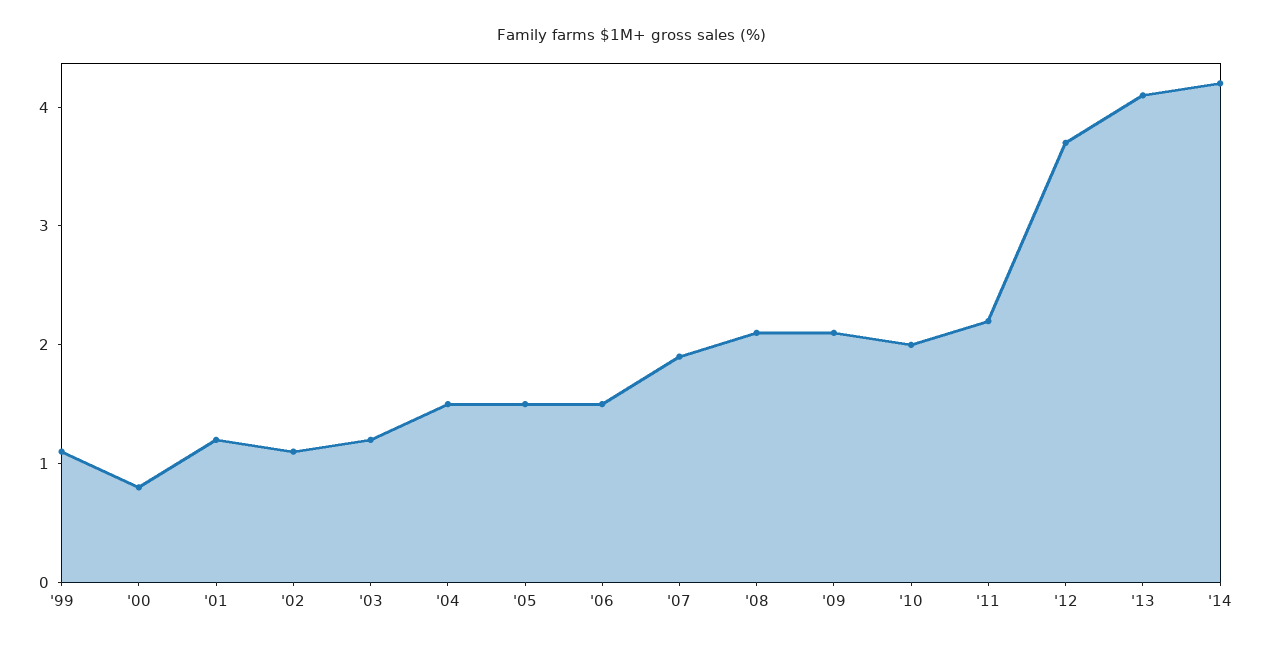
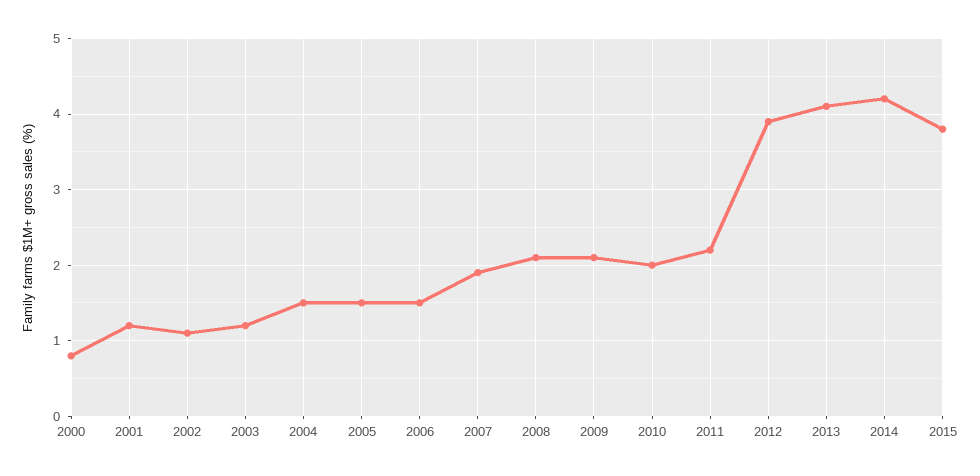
'99: 1.1 -> none
'12: 3.7 -> 3.9
2015: none -> 3.8

